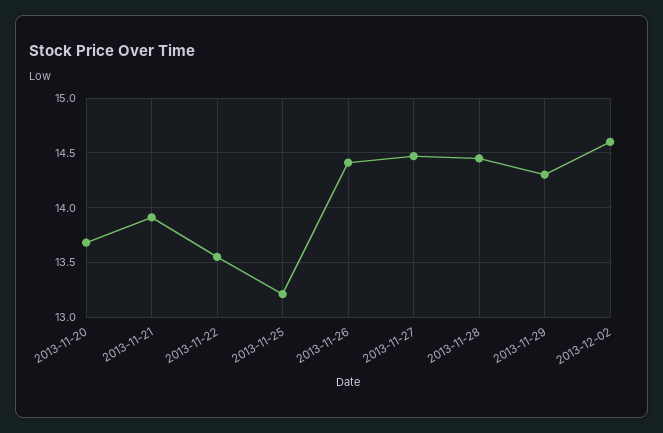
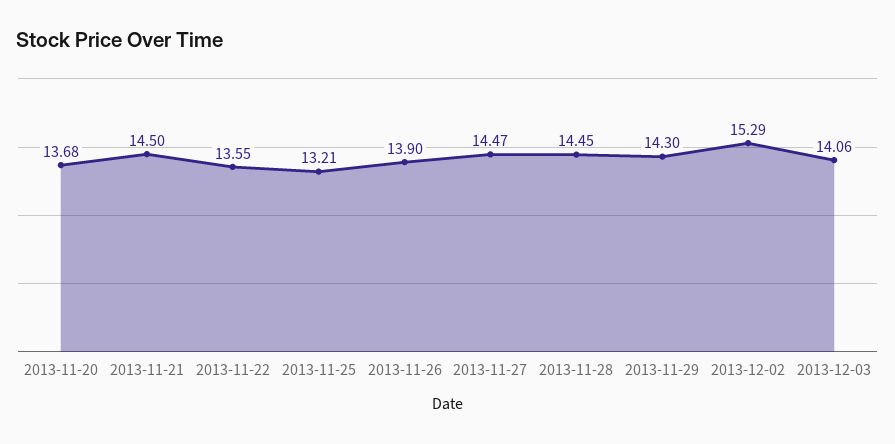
2013-11-21: 13.9 -> 14.5
2013-11-26: 14.4 -> 13.9
2013-12-02: 14.6 -> 15.29
2013-12-03: none -> 14.06

